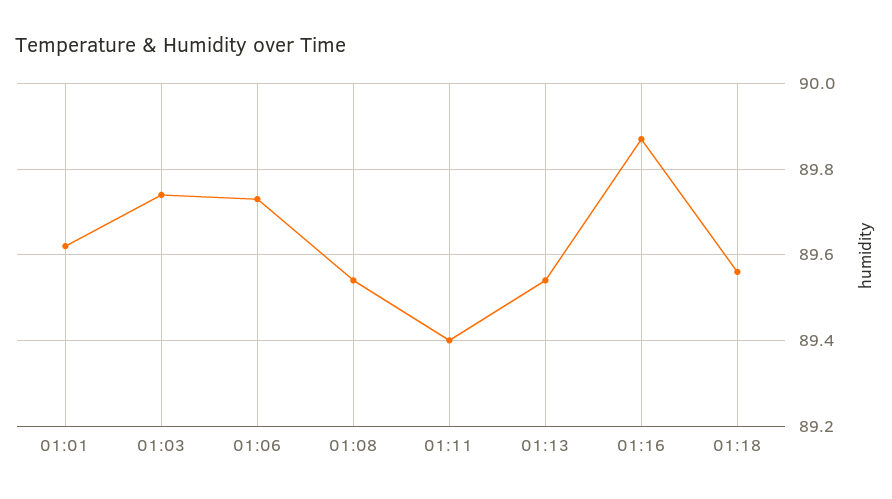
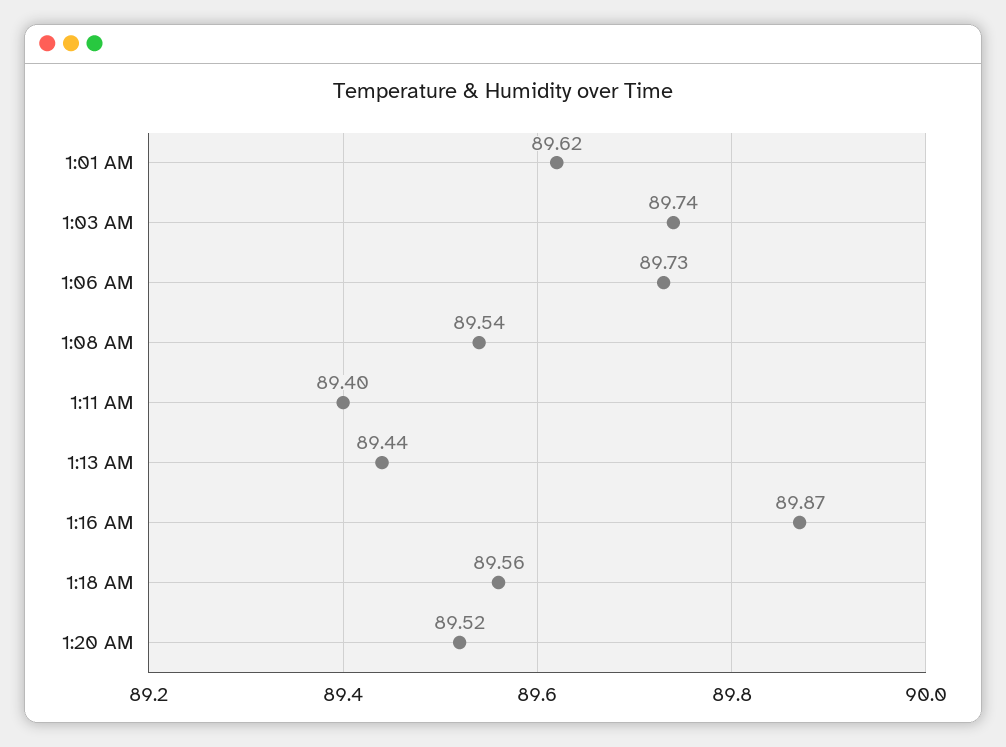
01:13: 89.55 -> 89.44
1:20 AM: none -> 89.52

